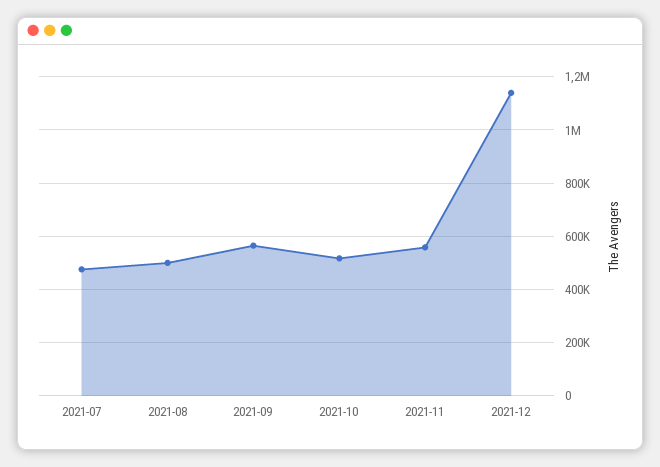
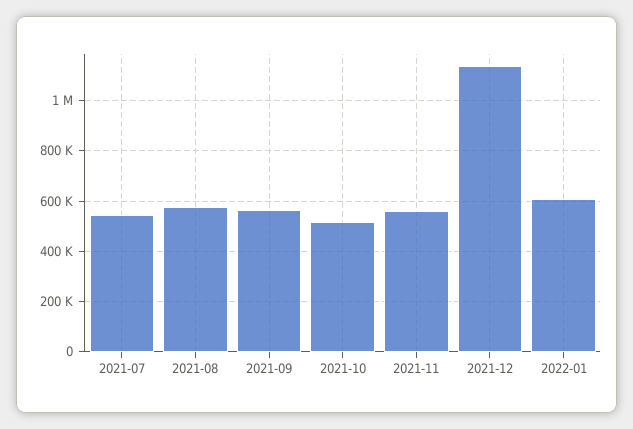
2021-07: 475000 -> 550000
2021-08: 500000 -> 575000
2022-01: none -> 600000

